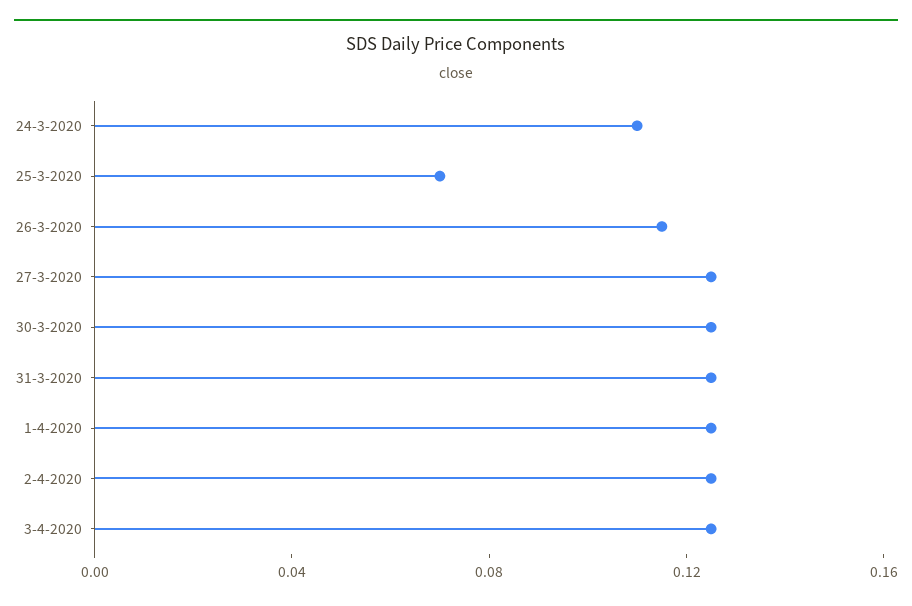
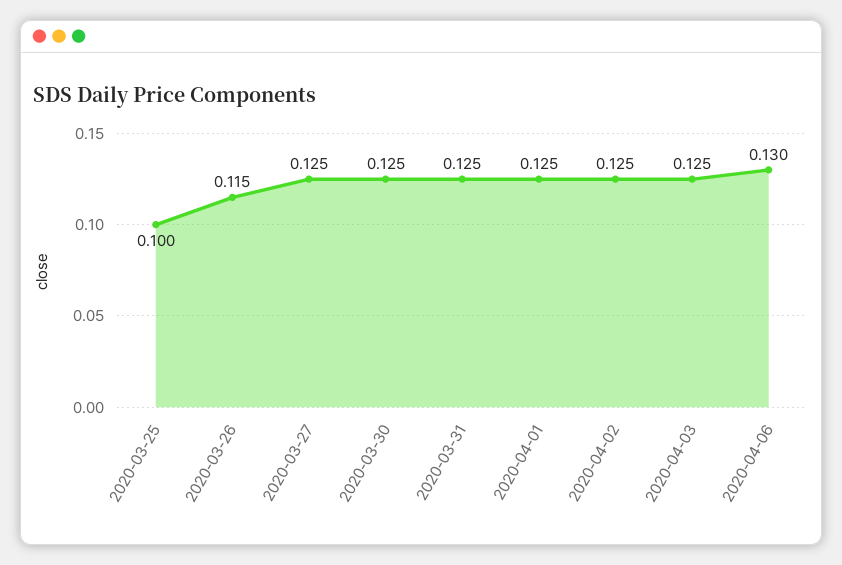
24-3-2020: 0.11 -> none
25-3-2020: 0.07 -> 0.1
2020-04-06: none -> 0.13

